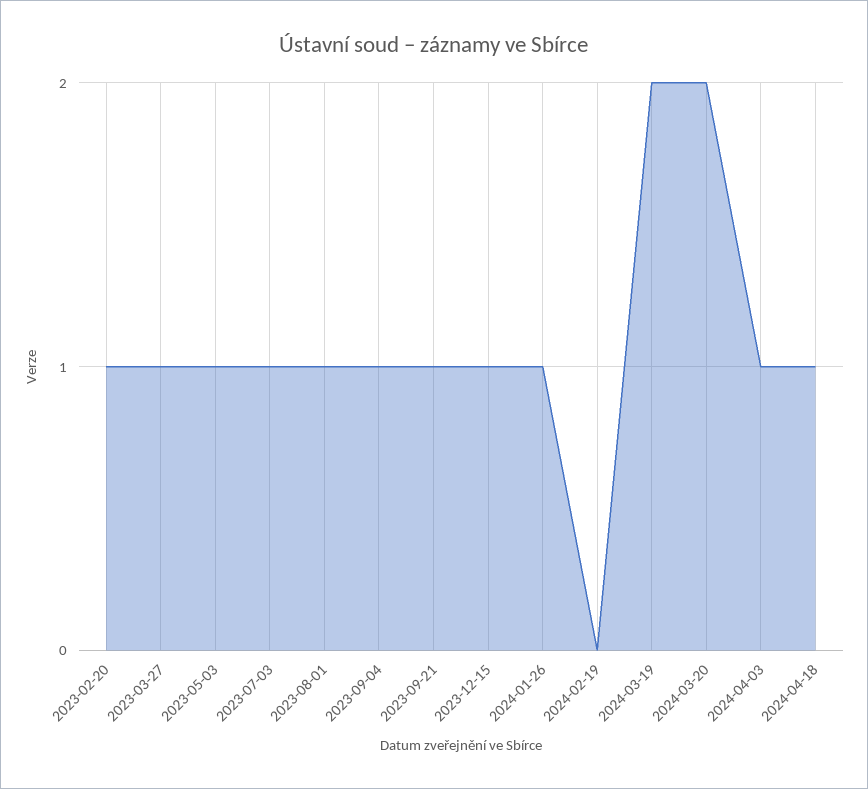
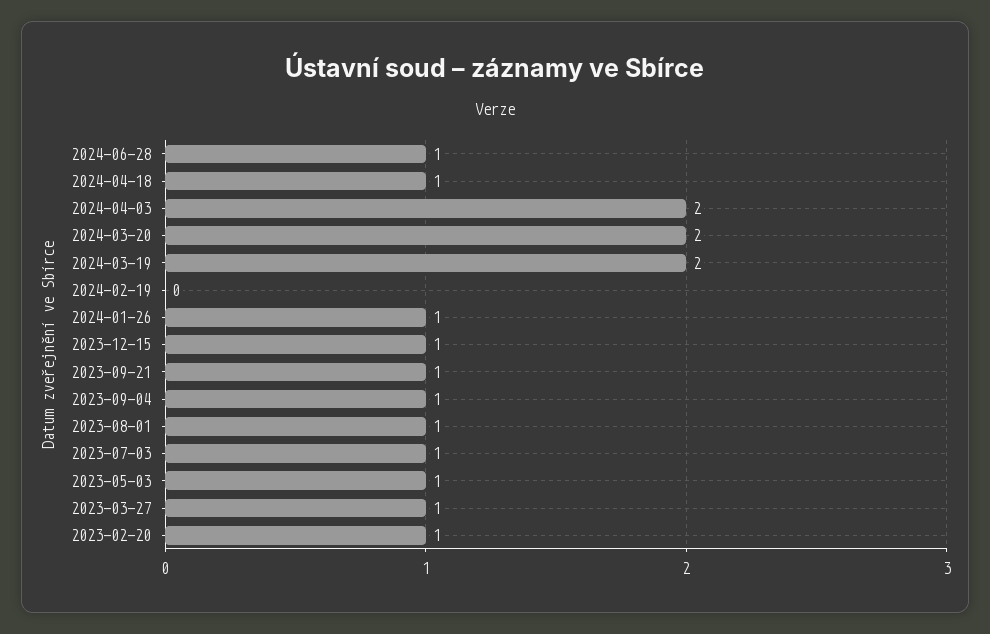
2024-04-03: 1 -> 2
2024-06-28: none -> 1

